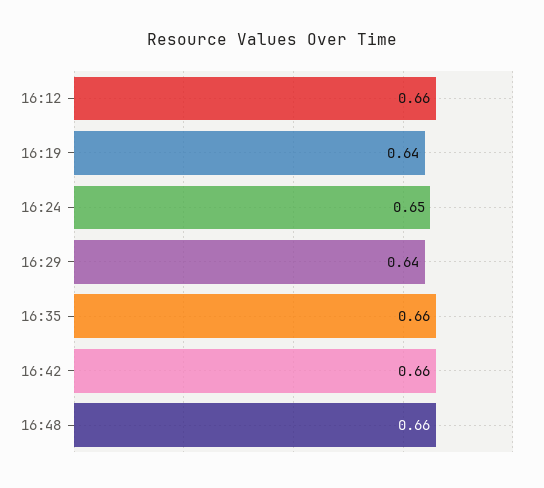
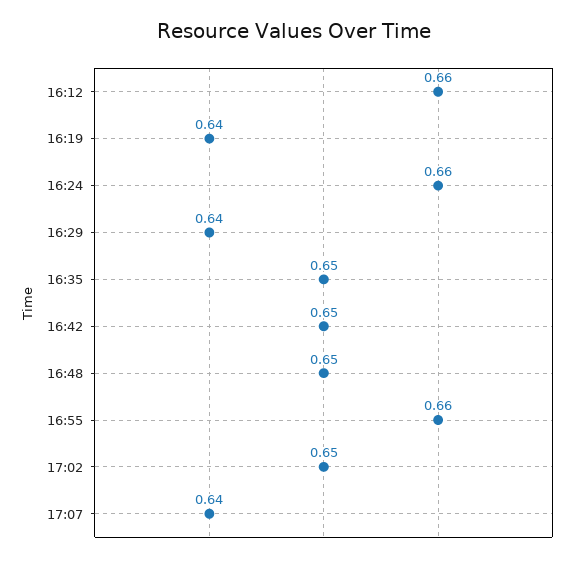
16:24: 0.65 -> 0.66
16:35: 0.66 -> 0.65
16:42: 0.66 -> 0.65
16:48: 0.66 -> 0.65
16:55: none -> 0.66
17:02: none -> 0.65
17:07: none -> 0.64

